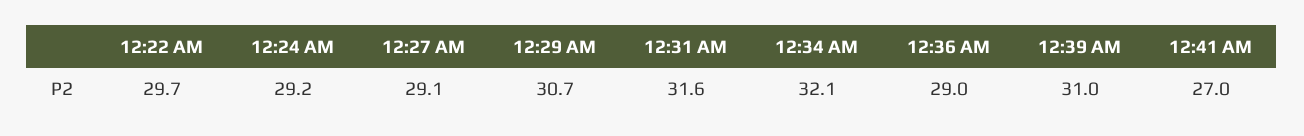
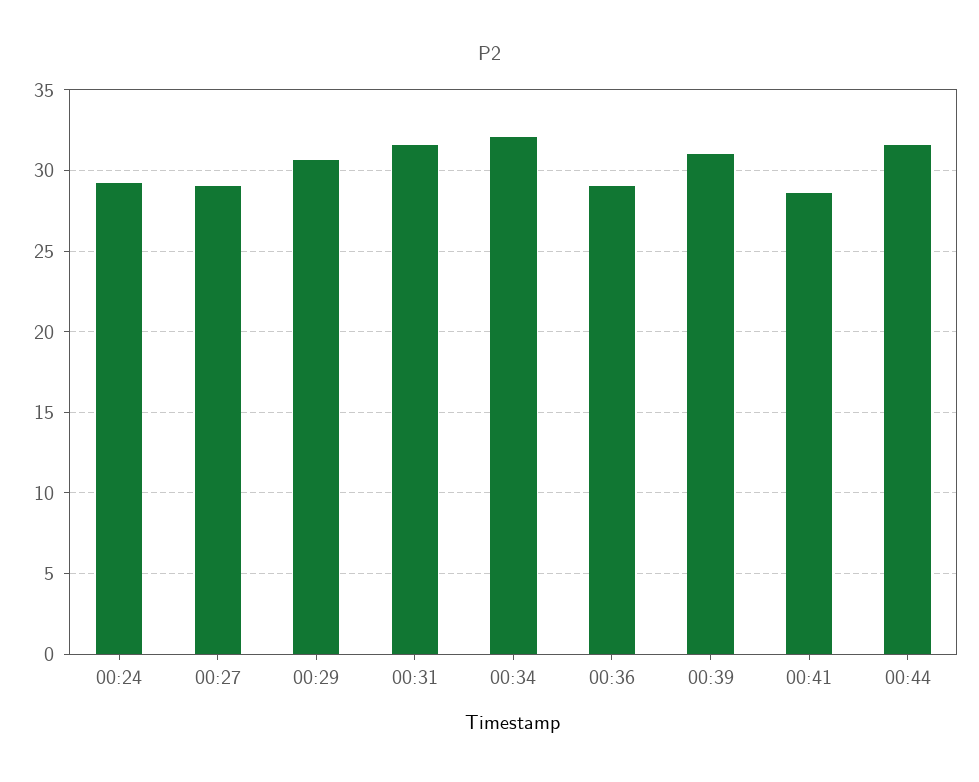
12:22 AM: 29.7 -> none
12:41 AM: 27 -> 28.5
00:44: none -> 31.5

